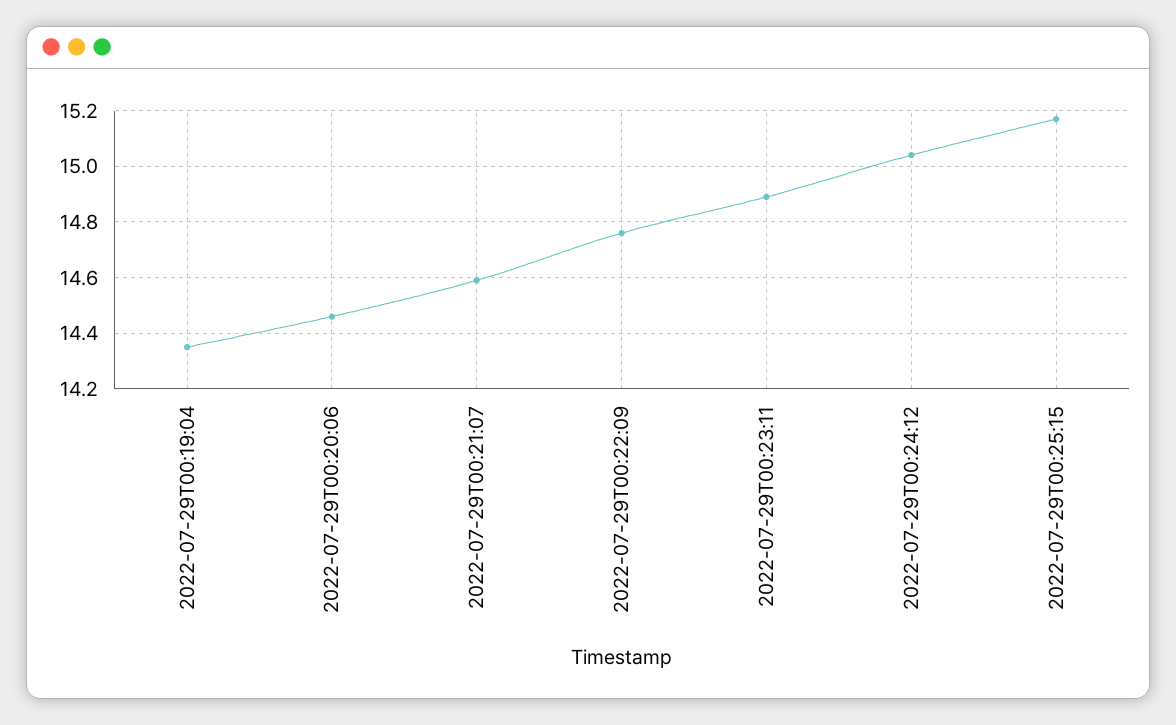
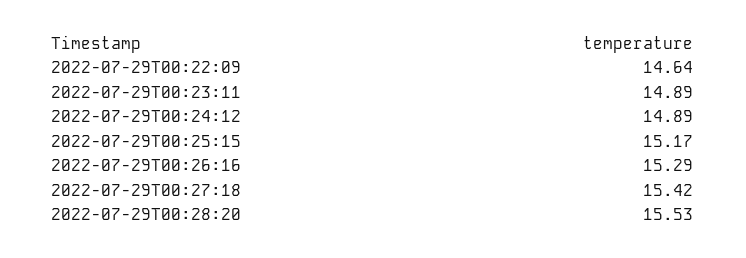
2022-07-29T00:19:04: 14.35 -> none
2022-07-29T00:20:06: 14.45 -> none
2022-07-29T00:21:07: 14.6 -> none
2022-07-29T00:22:09: 14.75 -> 14.64
2022-07-29T00:24:12: 15.05 -> 14.89
2022-07-29T00:26:16: none -> 15.29
2022-07-29T00:27:18: none -> 15.42
2022-07-29T00:28:20: none -> 15.53

